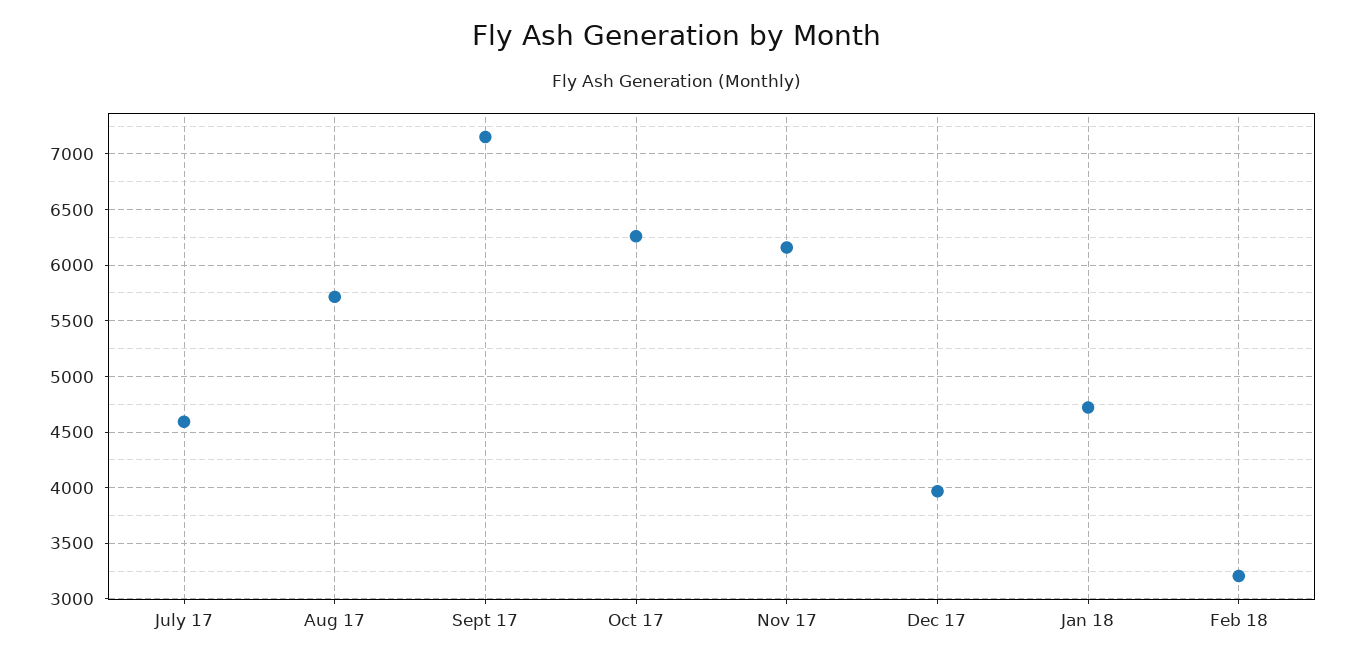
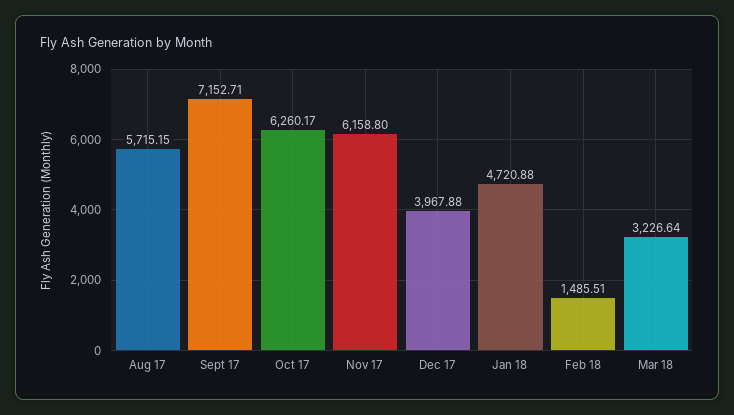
July 17: 4600 -> none
Feb 18: 3200 -> 1485.51
Mar 18: none -> 3226.64

